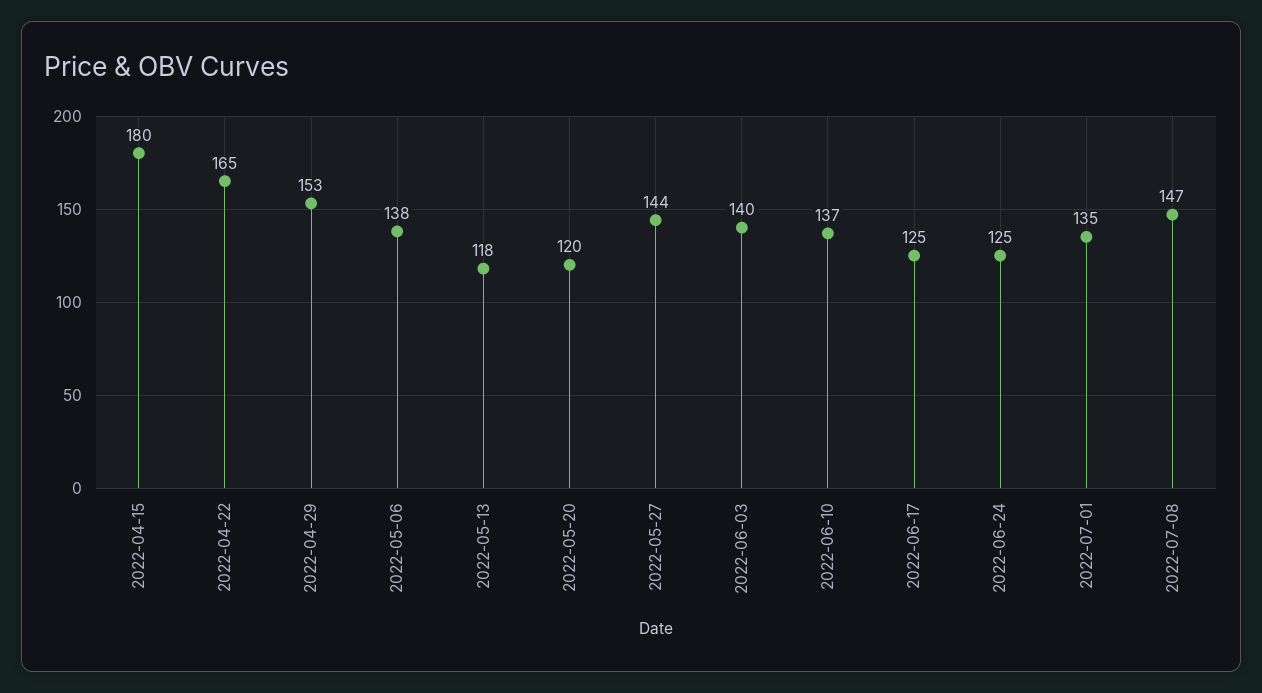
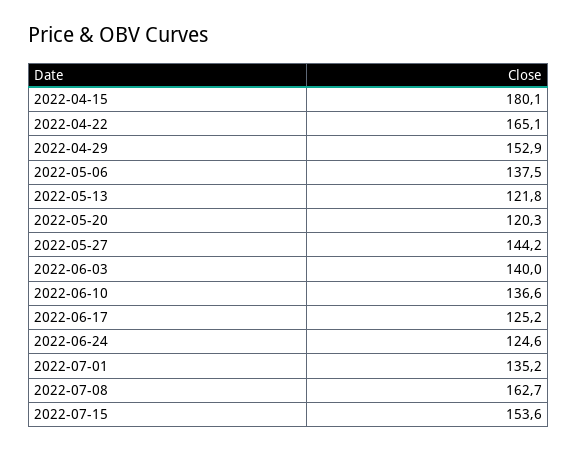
2022-05-13: 118 -> 121.8
2022-07-08: 147 -> 162.7
2022-07-15: none -> 153.6

